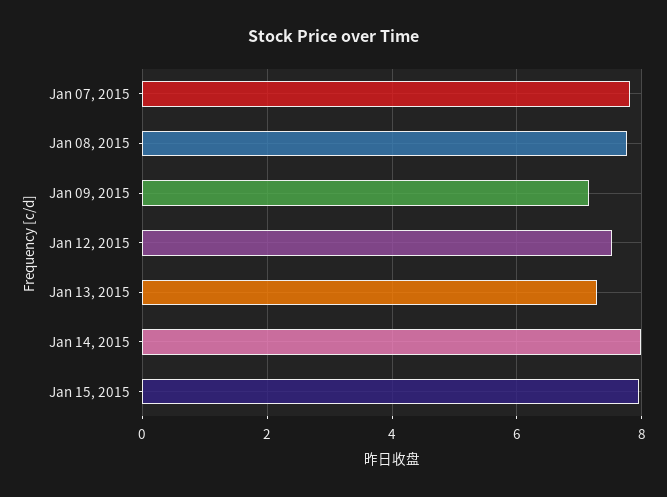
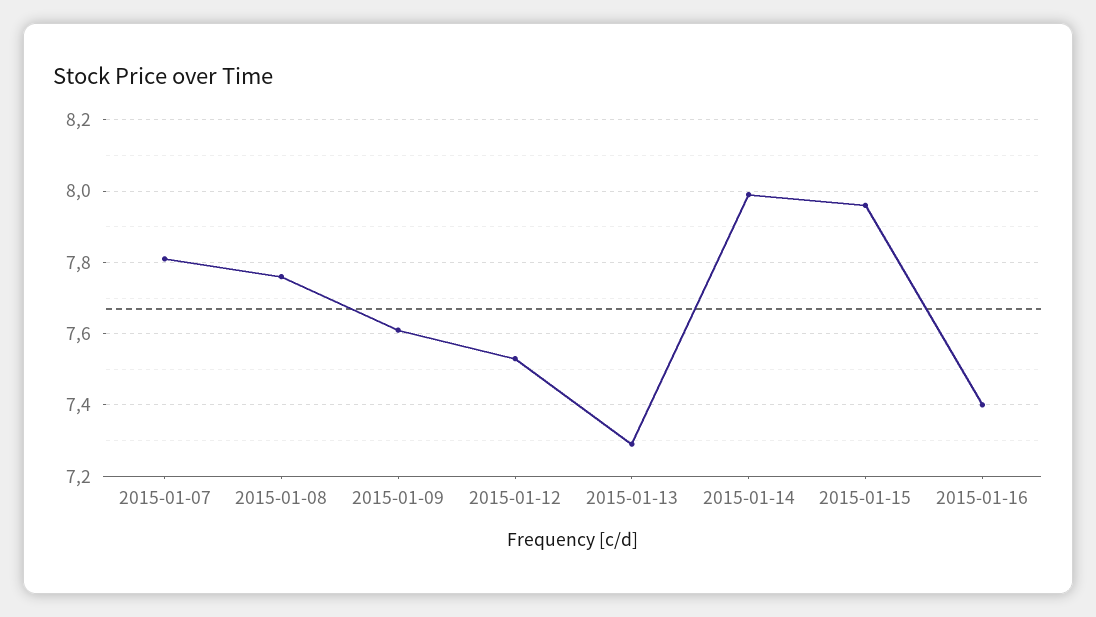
Jan 09, 2015: 7.2 -> 7.6
2015-01-16: none -> 7.4

